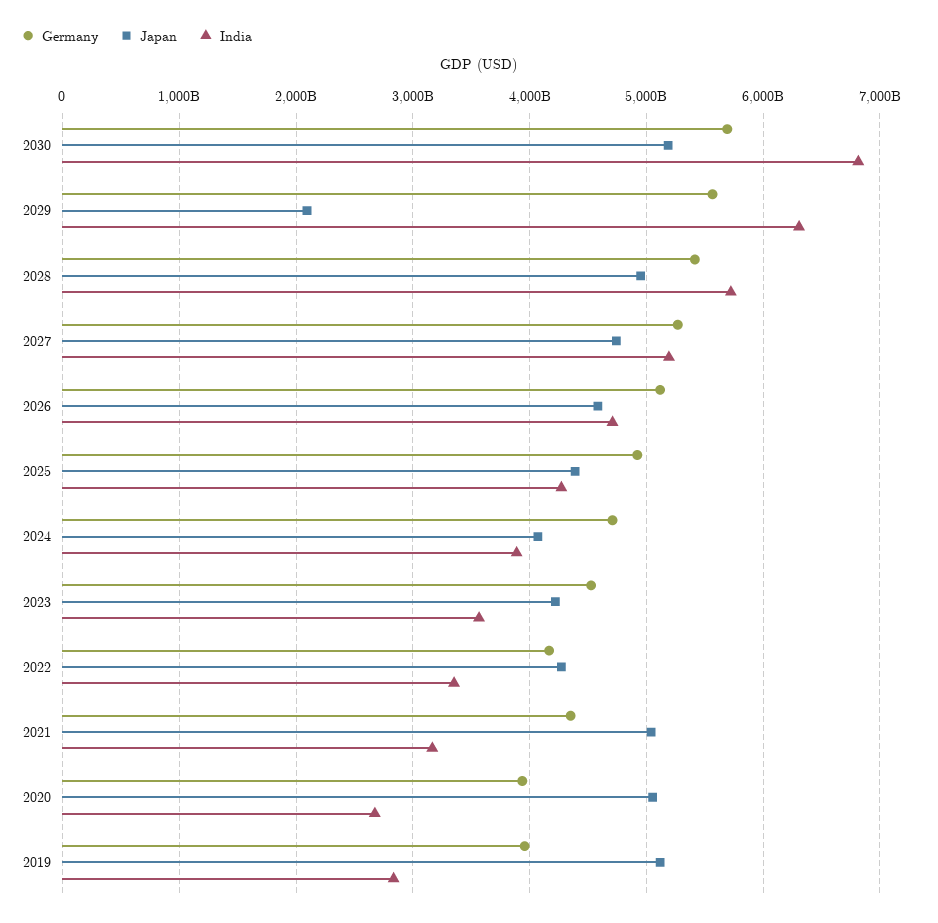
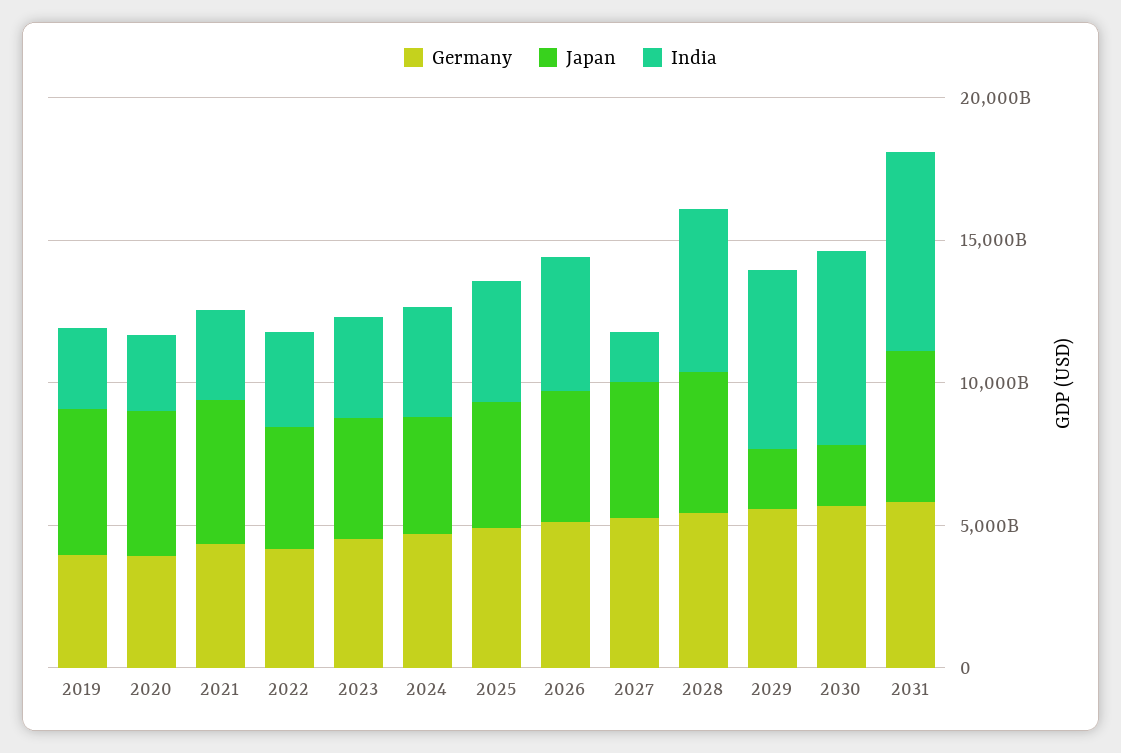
Japan, 2030: 5200000000000 -> 2000000000000
India, 2027: 5200000000000 -> 2000000000000
Germany, 2031: none -> 6000000000000
Japan, 2031: none -> 5000000000000
India, 2031: none -> 7000000000000

